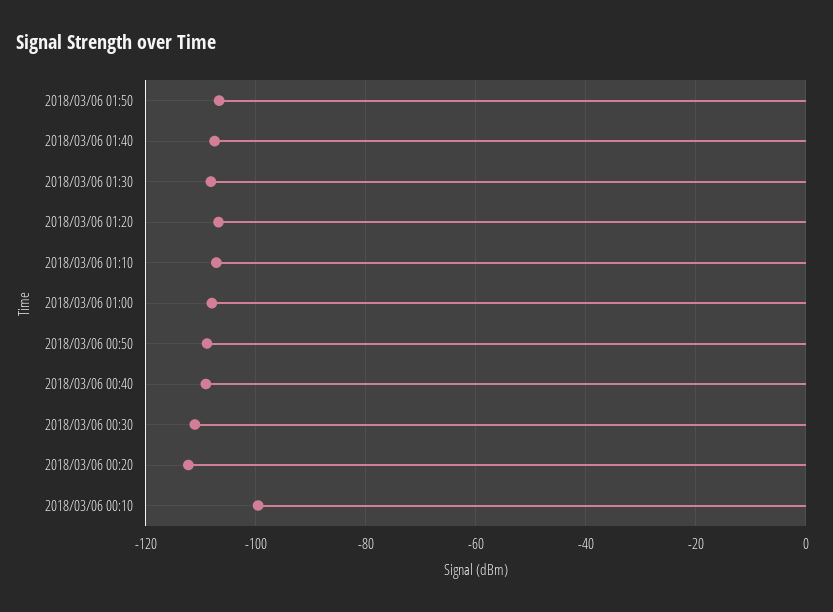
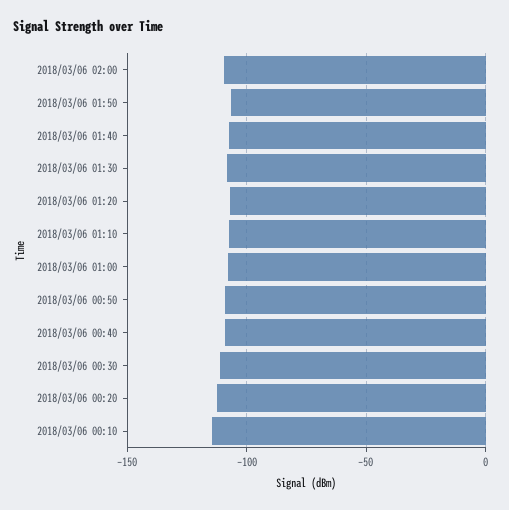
2018/03/06 00:10: -100 -> -115
2018/03/06 02:00: none -> -110

